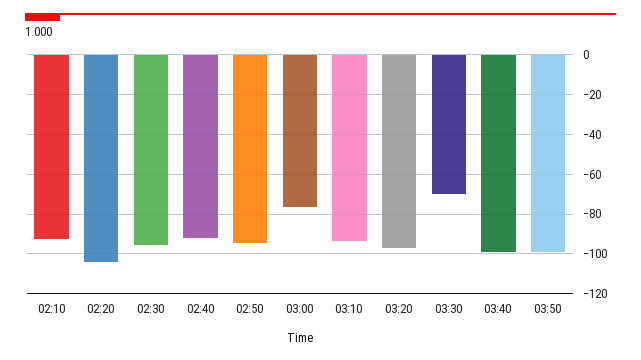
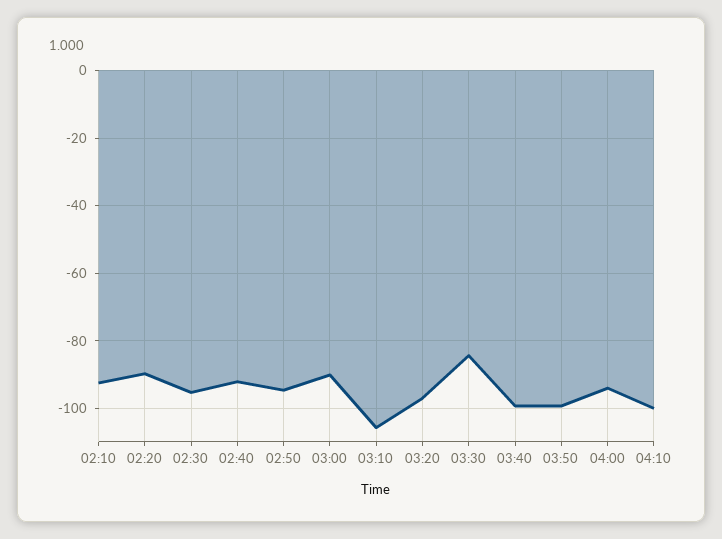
02:20: -105 -> -90
03:00: -75 -> -90
03:10: -95 -> -106
03:30: -70 -> -84
04:00: none -> -94
04:10: none -> -100

